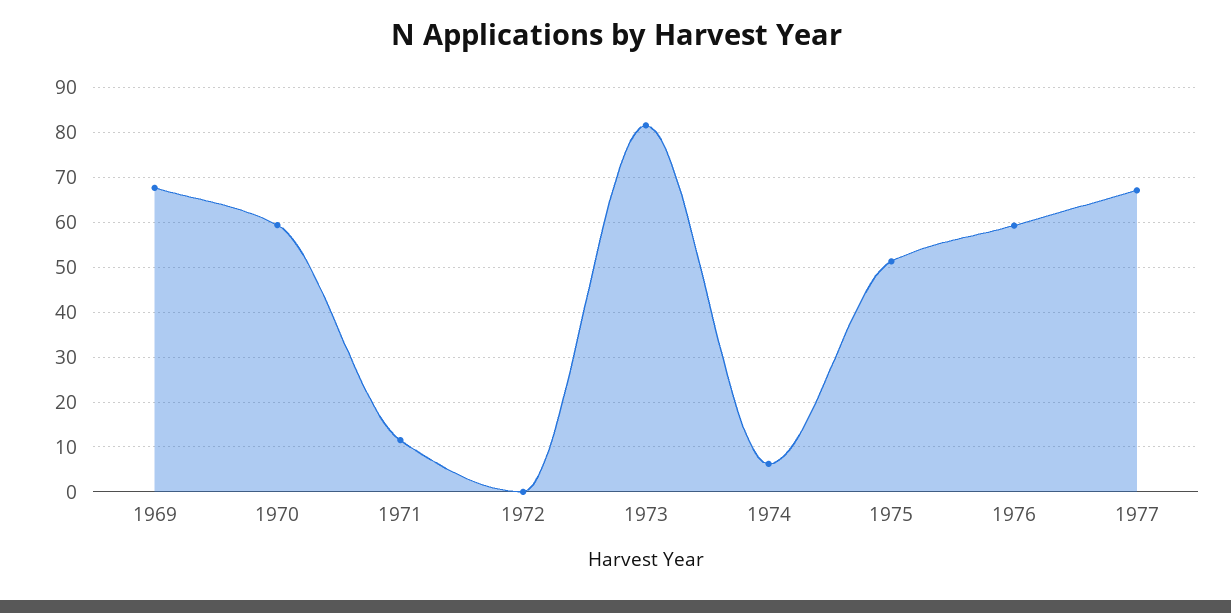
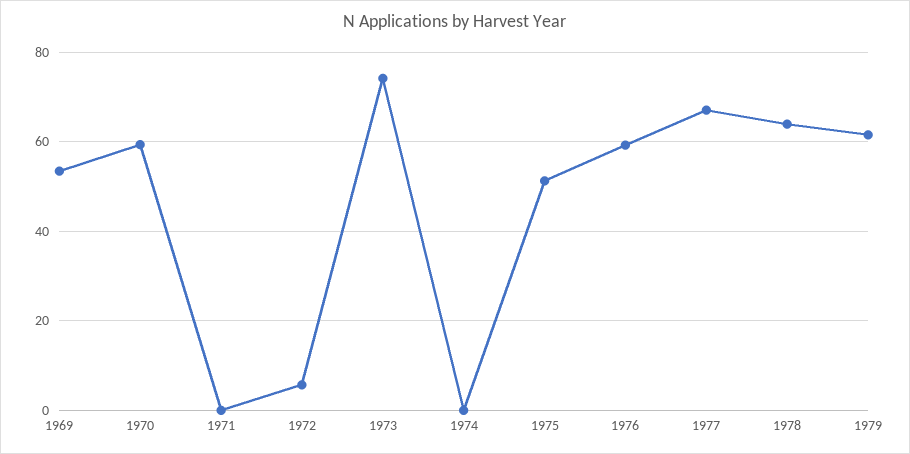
1969: 68 -> 54
1971: 12 -> 0
1972: 0 -> 6
1973: 82 -> 74
1974: 6 -> 0
1978: none -> 64
1979: none -> 62

